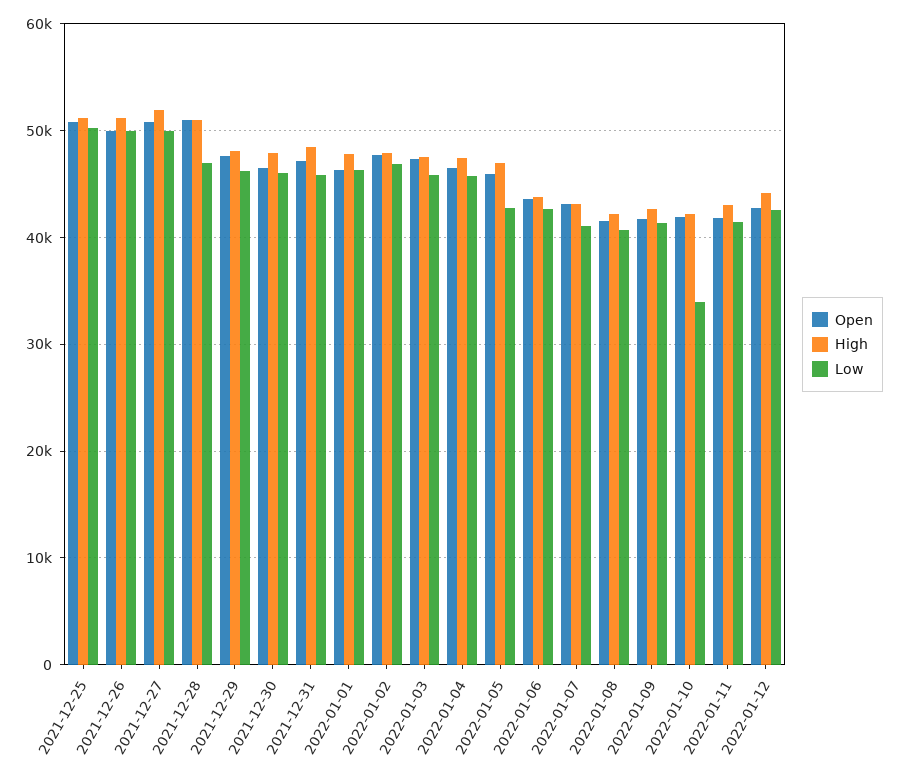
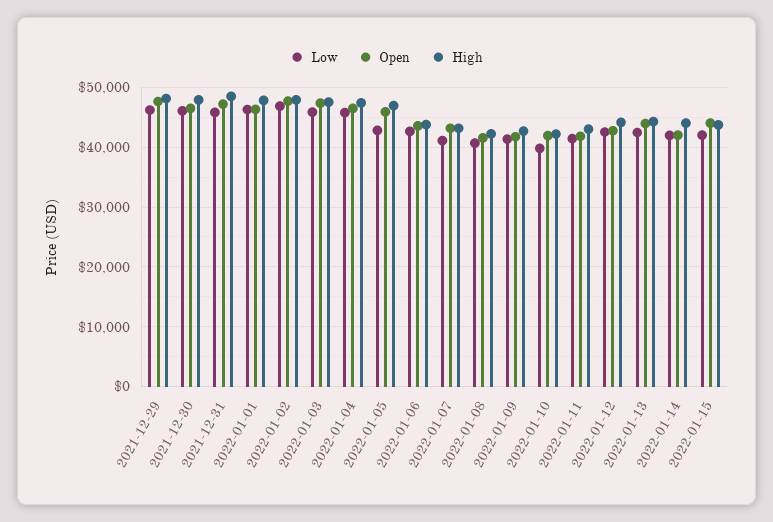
Open, 2021-12-25: 51000 -> none
High, 2021-12-25: 51000 -> none
Low, 2021-12-25: 50000 -> none
Open, 2021-12-26: 50000 -> none
High, 2021-12-26: 51000 -> none
Low, 2021-12-26: 50000 -> none
Open, 2021-12-27: 51000 -> none
High, 2021-12-27: 52000 -> none
Low, 2021-12-27: 50000 -> none
Open, 2021-12-28: 51000 -> none
High, 2021-12-28: 51000 -> none
Low, 2021-12-28: 47000 -> none
Low, 2022-01-10: 34000 -> 40000
Low, 2022-01-13: none -> 42000
Open, 2022-01-13: none -> 44000
High, 2022-01-13: none -> 44000
Low, 2022-01-14: none -> 42000
Open, 2022-01-14: none -> 42000
High, 2022-01-14: none -> 44000
Low, 2022-01-15: none -> 42000
Open, 2022-01-15: none -> 44000
High, 2022-01-15: none -> 44000

